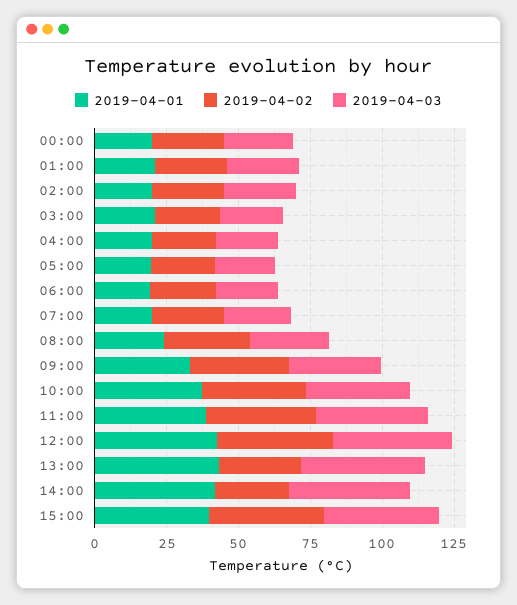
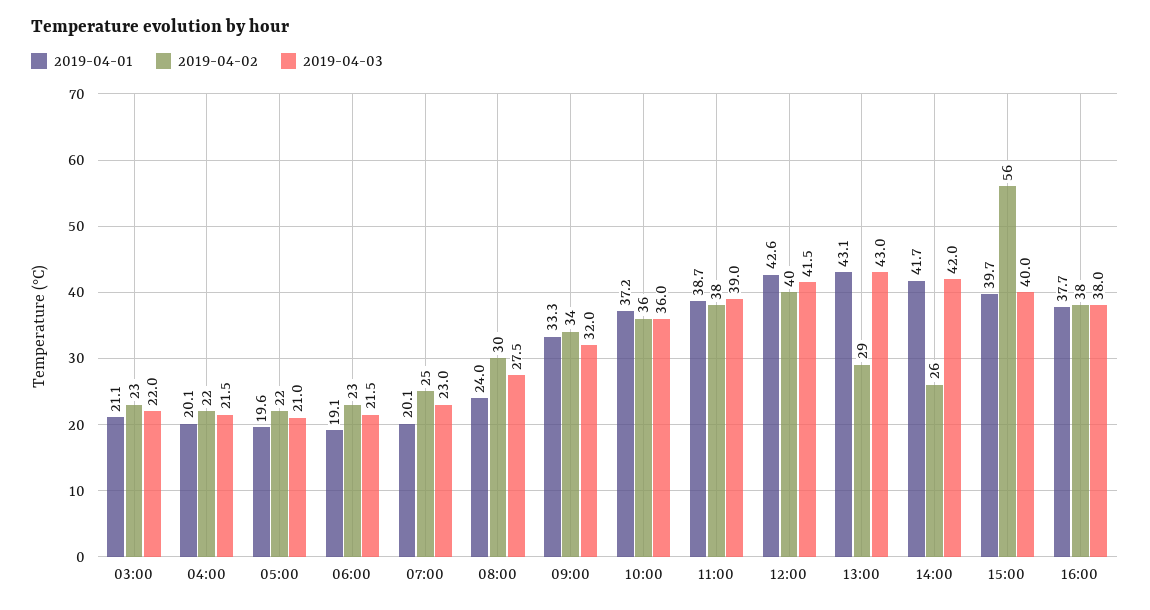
2019-04-01, 00:00: 20 -> none
2019-04-02, 00:00: 25 -> none
2019-04-03, 00:00: 25 -> none
2019-04-01, 01:00: 20 -> none
2019-04-02, 01:00: 25 -> none
2019-04-03, 01:00: 25 -> none
2019-04-01, 02:00: 20 -> none
2019-04-02, 02:00: 25 -> none
2019-04-03, 02:00: 25 -> none
2019-04-02, 15:00: 40 -> 56
2019-04-01, 16:00: none -> 37.7
2019-04-02, 16:00: none -> 38
2019-04-03, 16:00: none -> 38

